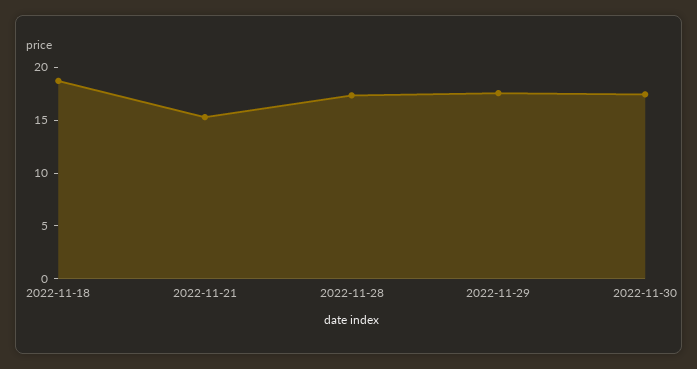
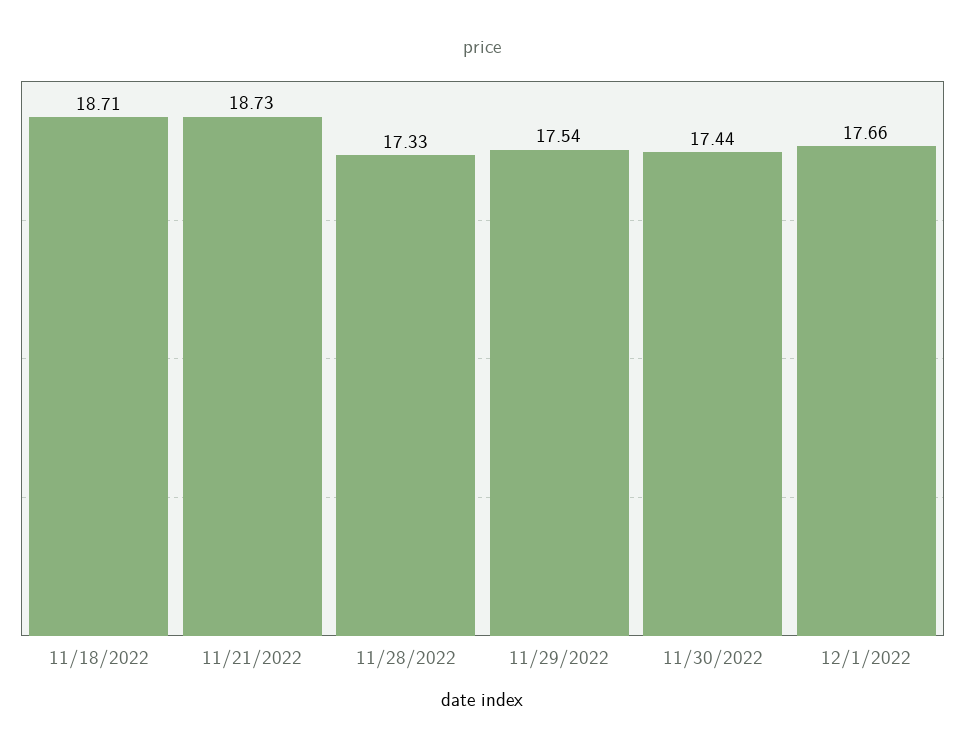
2022-11-21: 15 -> 18.73
12/1/2022: none -> 17.66

